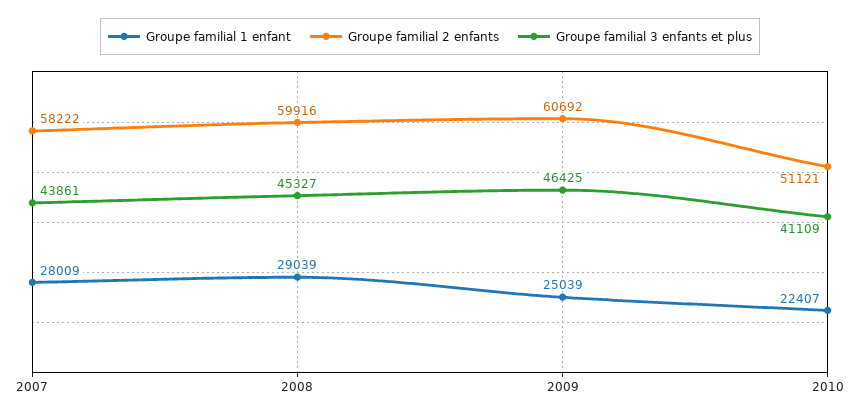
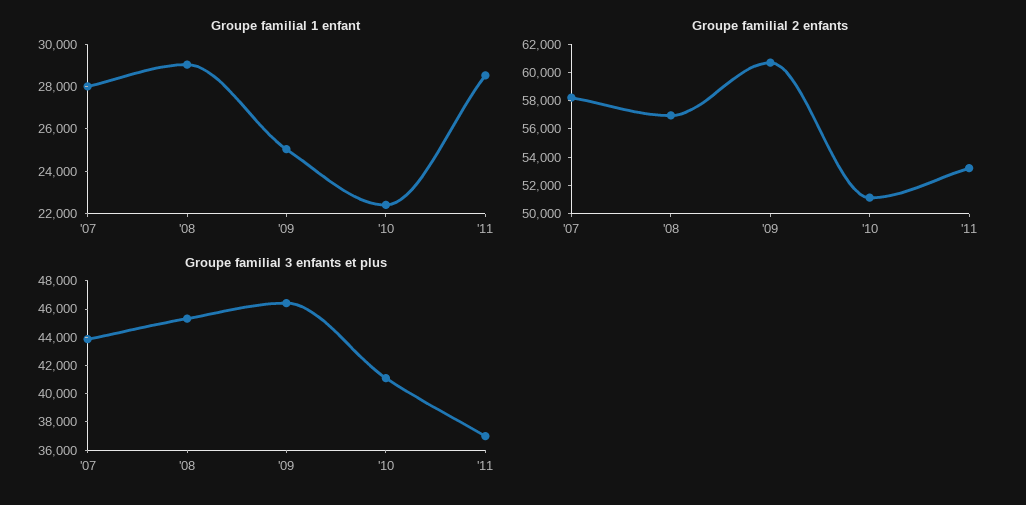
Groupe familial 2 enfants, 2008: 59916 -> 57000
Groupe familial 1 enfant, '11: none -> 28500
Groupe familial 2 enfants, '11: none -> 53000
Groupe familial 3 enfants et plus, '11: none -> 37000

